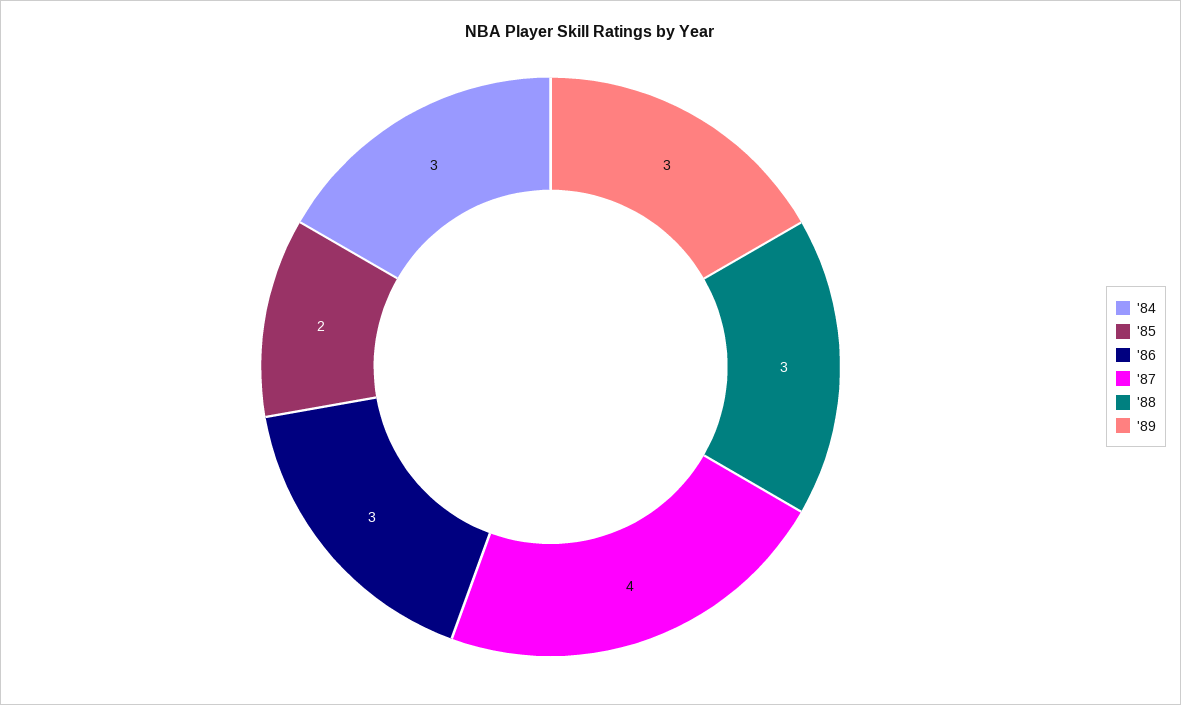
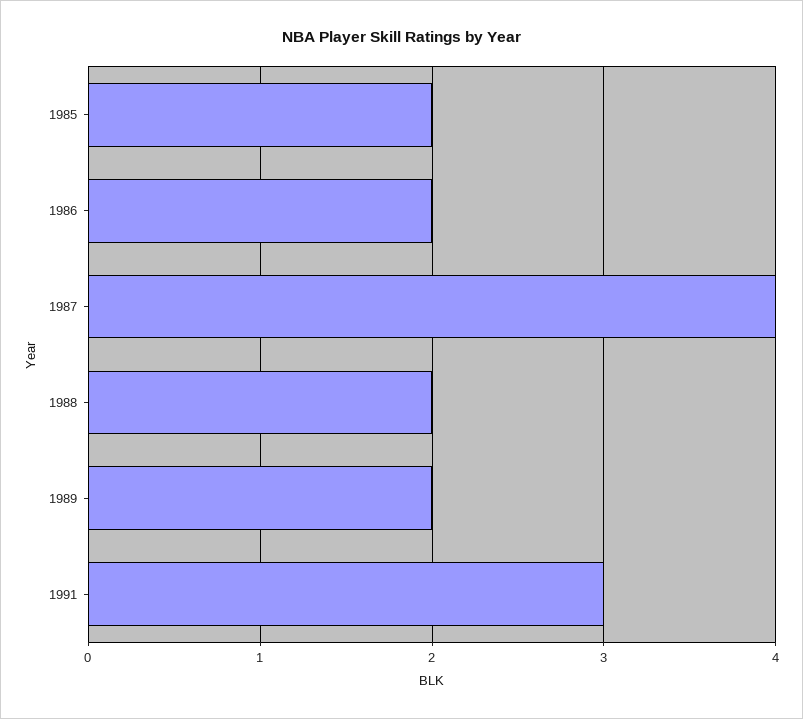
'84: 3 -> none
'86: 3 -> 2
'88: 3 -> 2
'89: 3 -> 2
1991: none -> 3

